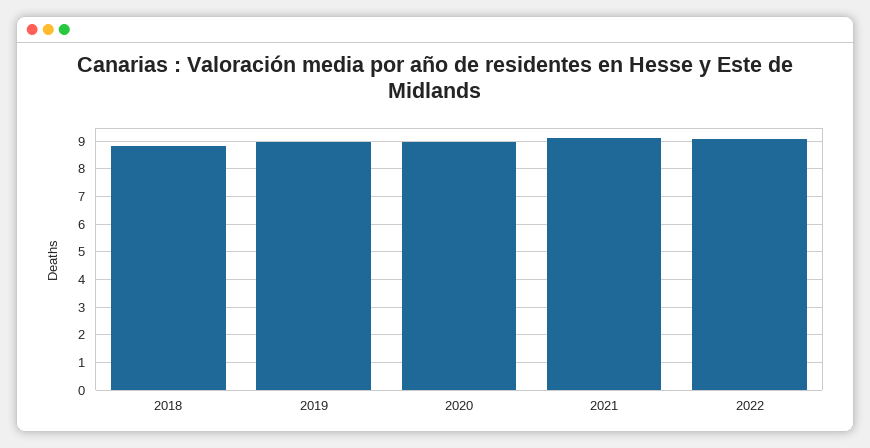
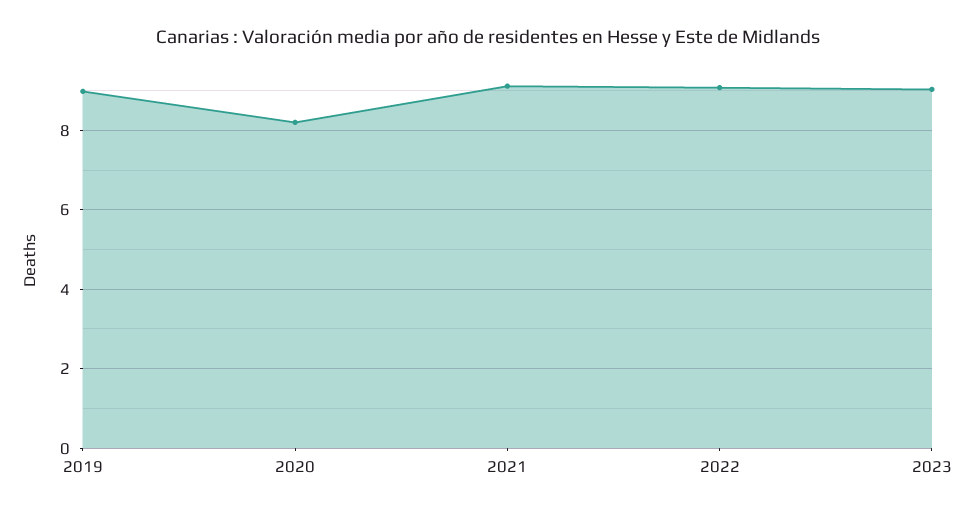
2018: 8.75 -> none
2020: 9 -> 8.2
2023: none -> 9

